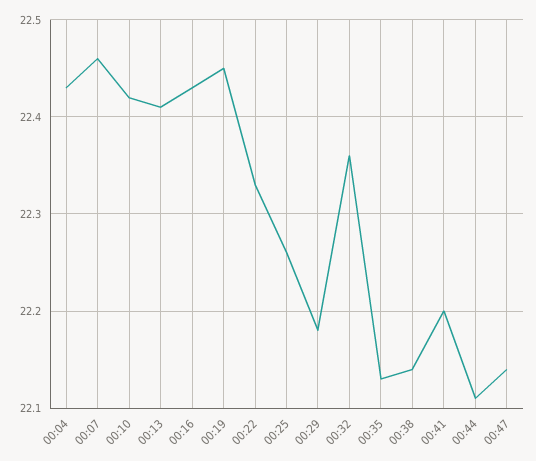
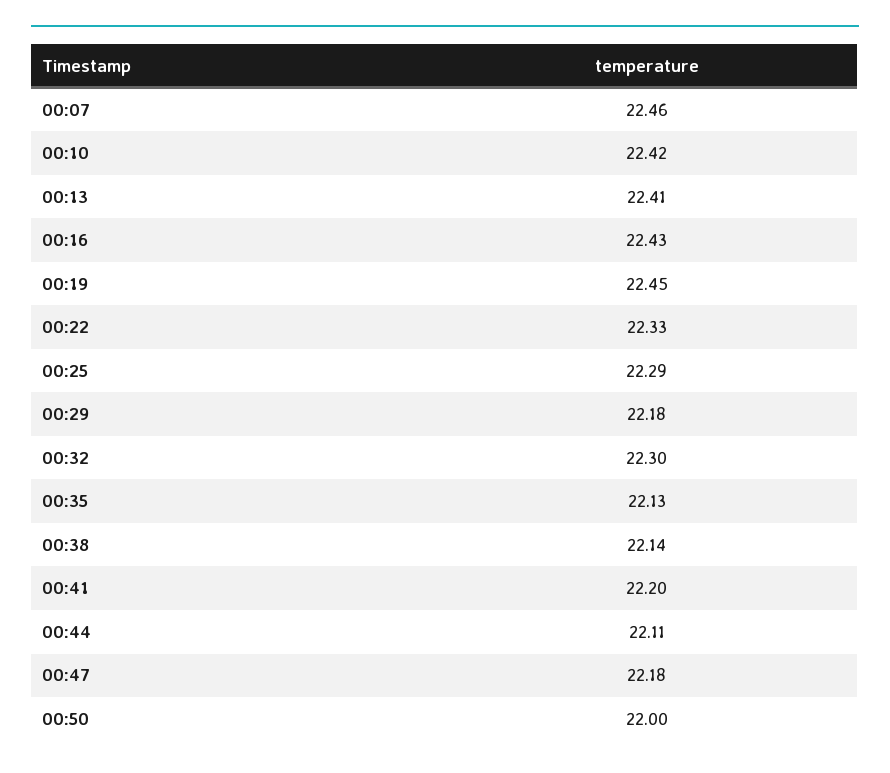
00:04: 22.43 -> none
00:25: 22.26 -> 22.29
00:32: 22.36 -> 22.3
00:47: 22.14 -> 22.18
00:50: none -> 22

